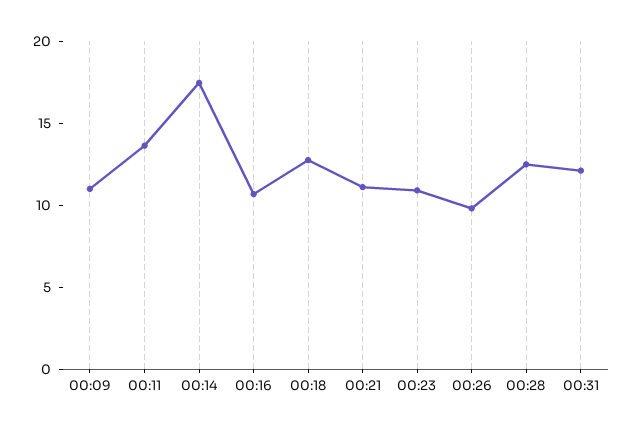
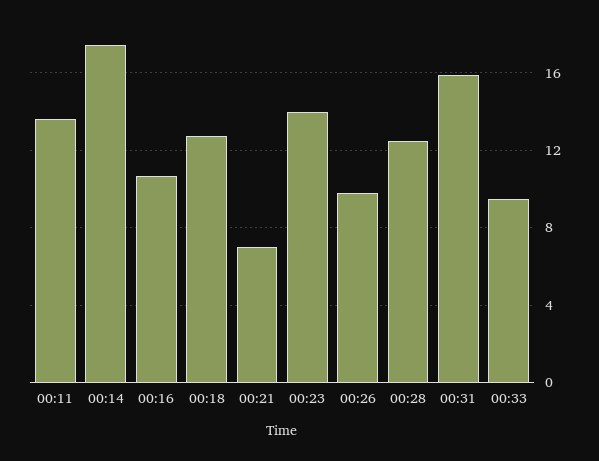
00:09: 11 -> none
00:21: 11 -> 7
00:23: 11 -> 14
00:31: 12 -> 16
00:33: none -> 9.5

